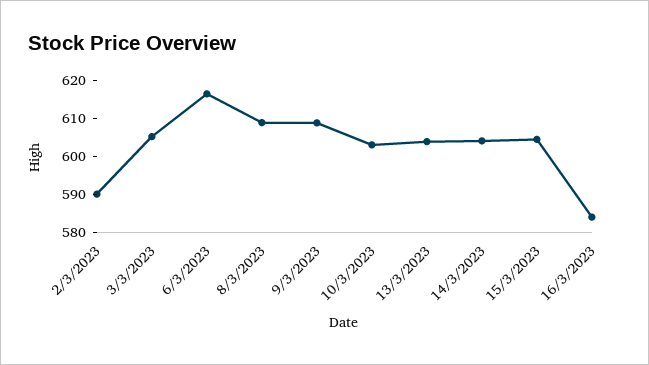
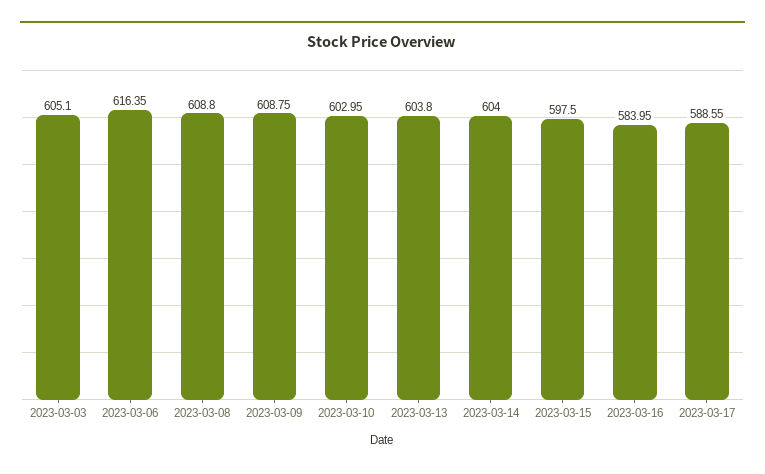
2/3/2023: 590 -> none
15/3/2023: 605 -> 597.5
2023-03-17: none -> 588.55

